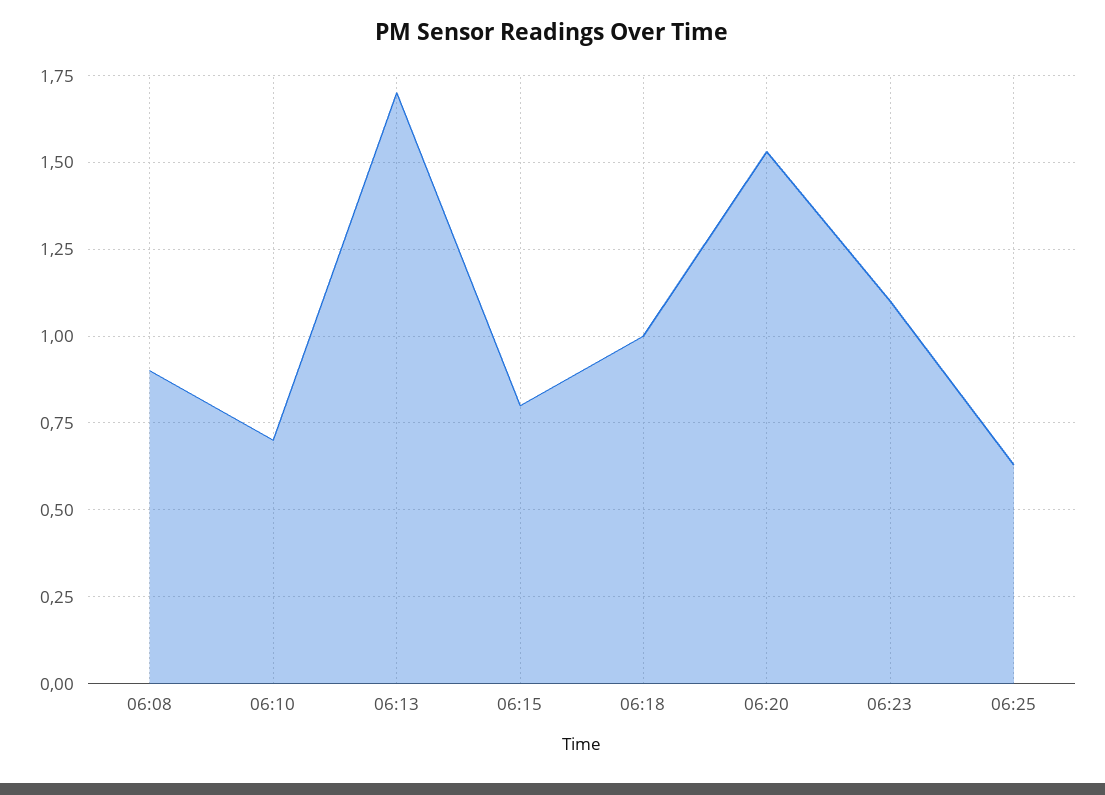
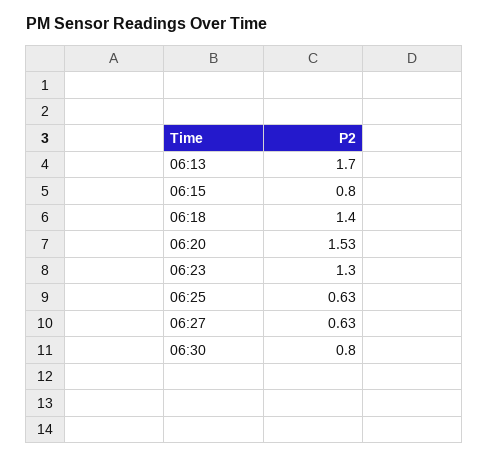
06:08: 0.9 -> none
06:10: 0.7 -> none
06:18: 1 -> 1.4
06:23: 1.1 -> 1.3
06:27: none -> 0.63
06:30: none -> 0.8

